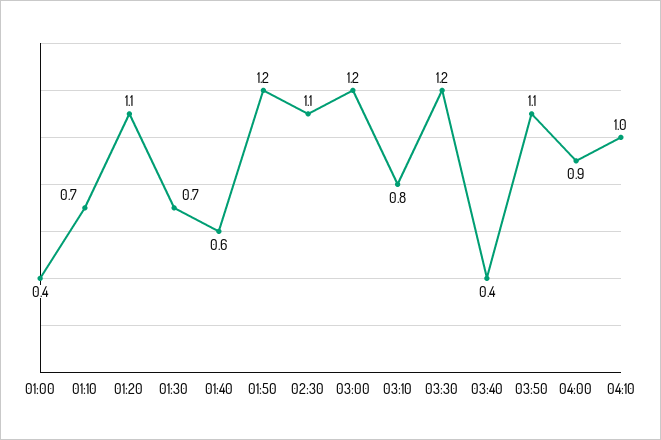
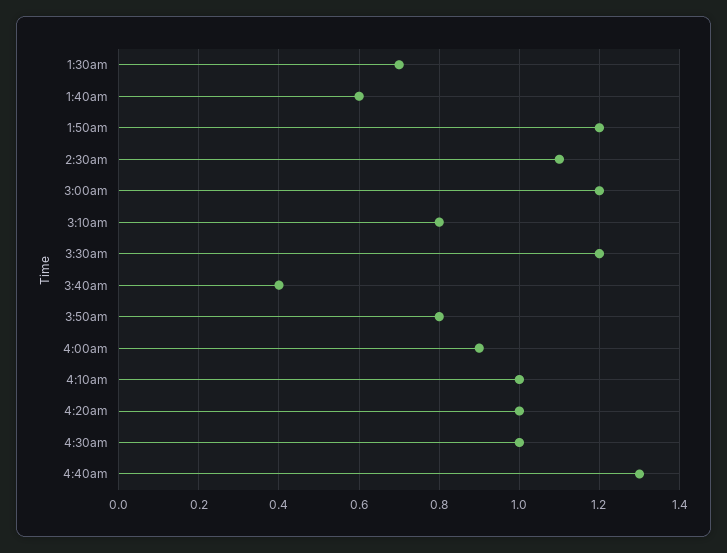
01:00: 0.4 -> none
01:10: 0.7 -> none
01:20: 1.1 -> none
03:50: 1.1 -> 0.8
4:20am: none -> 1
4:30am: none -> 1
4:40am: none -> 1.3

